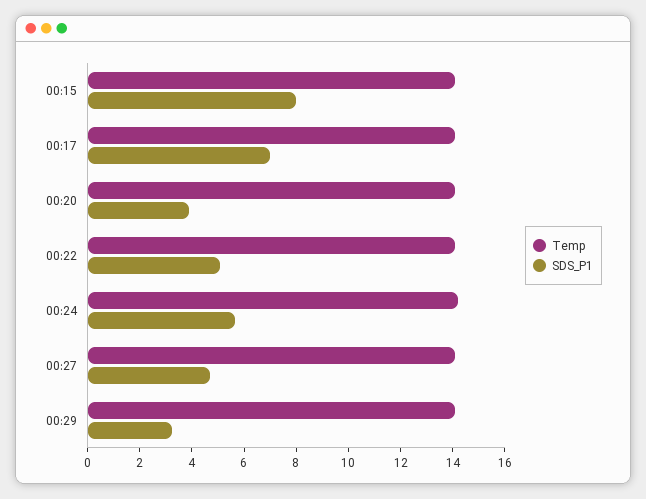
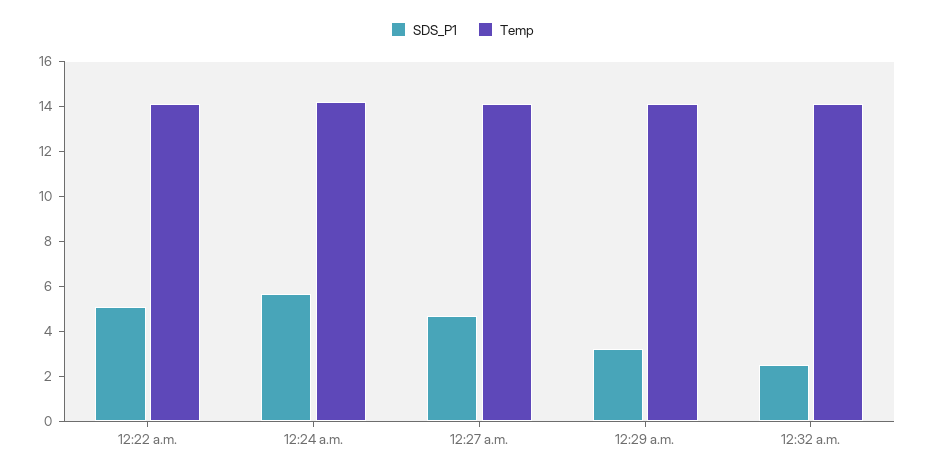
Temp, 00:15: 14 -> none
SDS_P1, 00:15: 8 -> none
Temp, 00:17: 14 -> none
SDS_P1, 00:17: 7 -> none
Temp, 00:20: 14 -> none
SDS_P1, 00:20: 4 -> none
SDS_P1, 12:32 a.m.: none -> 2.5
Temp, 12:32 a.m.: none -> 14

